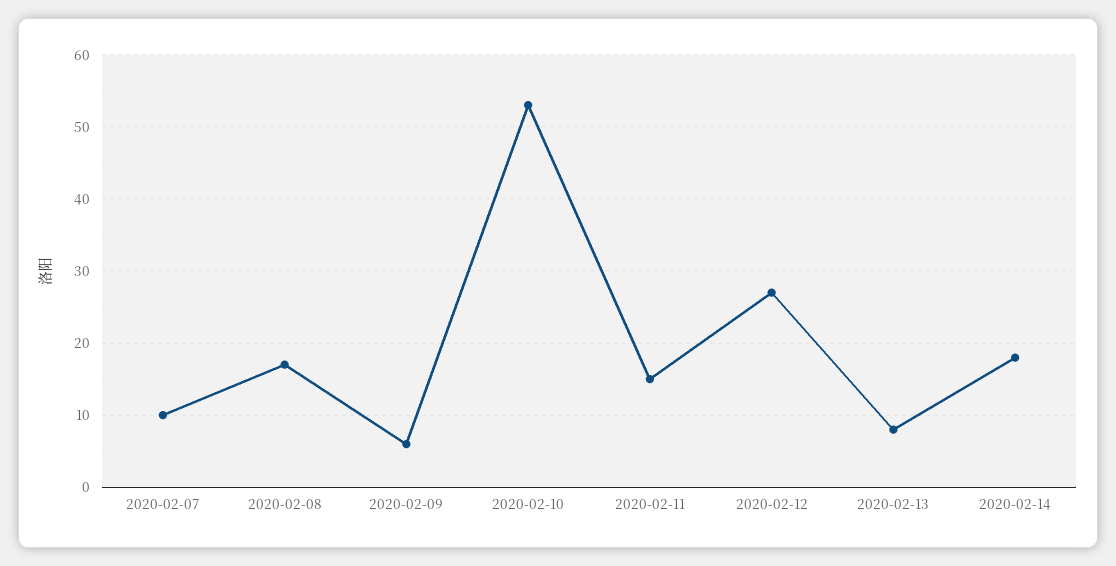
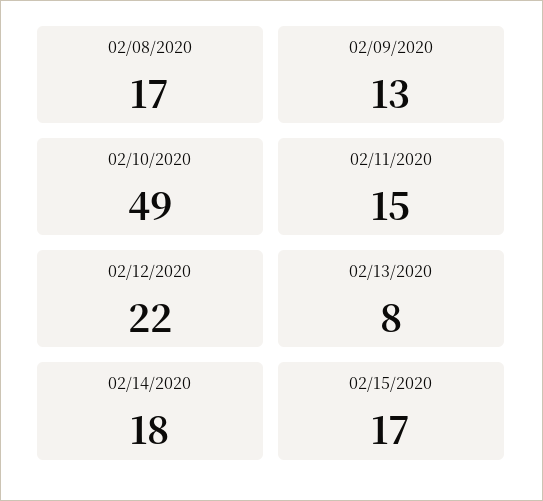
2020-02-07: 10 -> none
2020-02-09: 6 -> 13
2020-02-10: 53 -> 49
2020-02-12: 27 -> 22
02/15/2020: none -> 17

